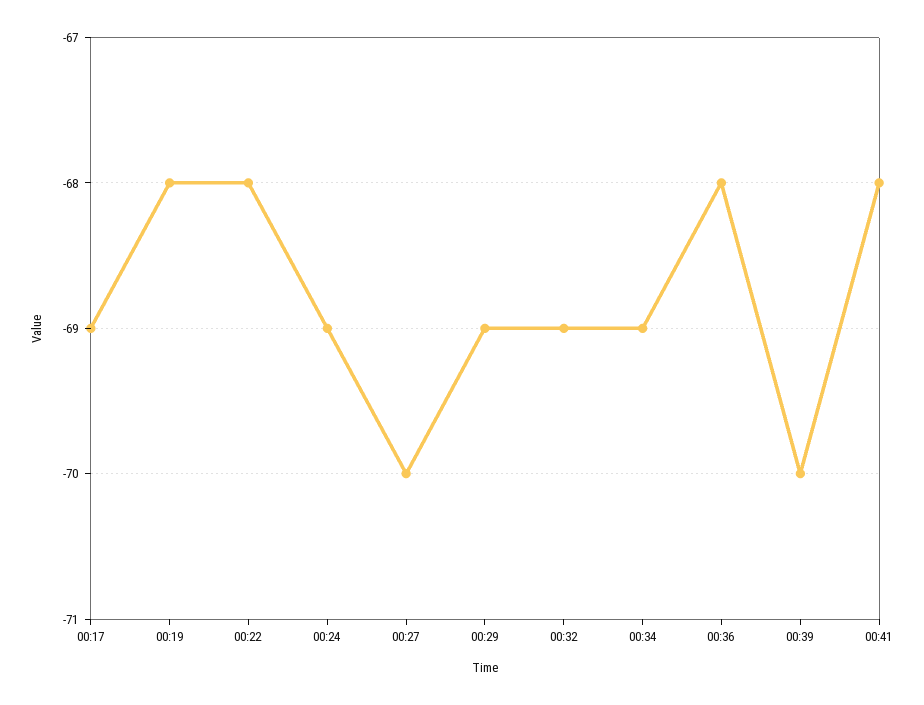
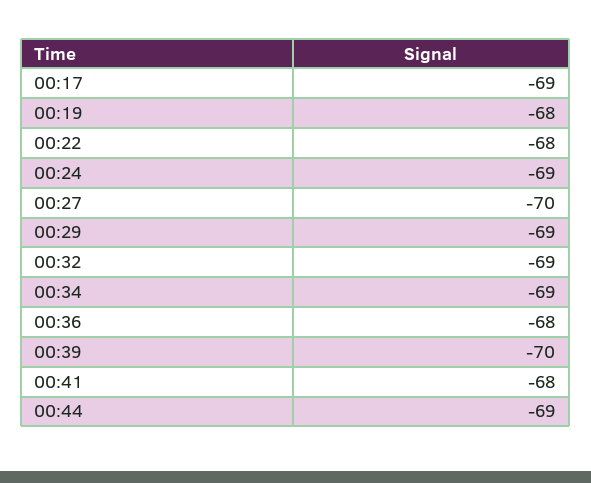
00:44: none -> -69

